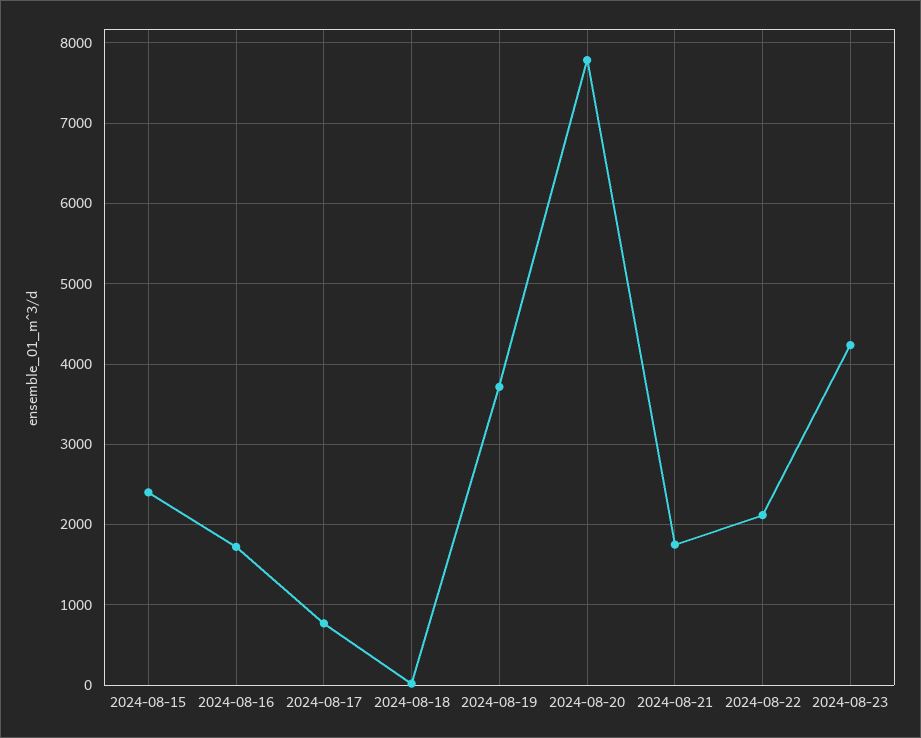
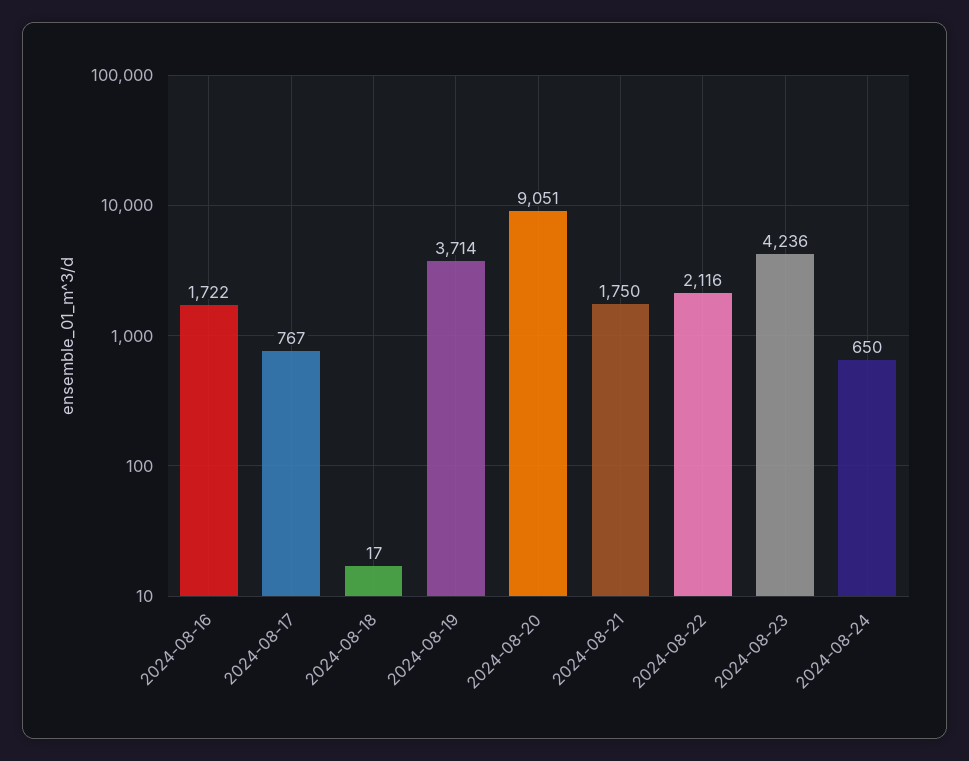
2024-08-15: 2400 -> none
2024-08-20: 7800 -> 9051
2024-08-24: none -> 650

